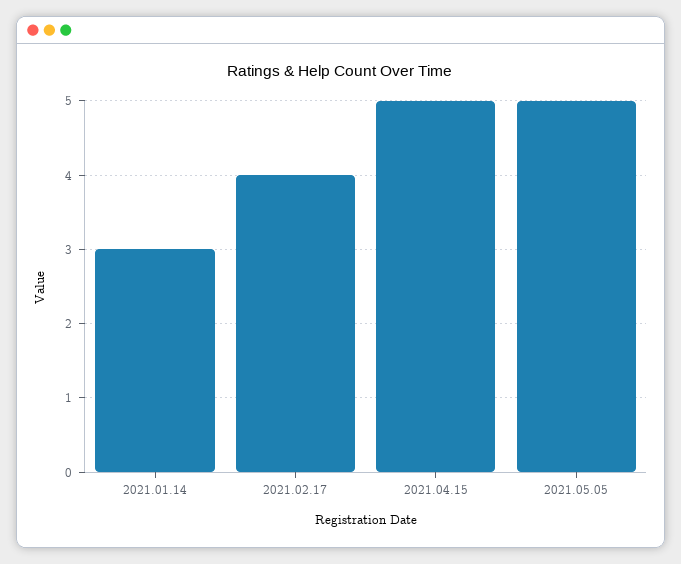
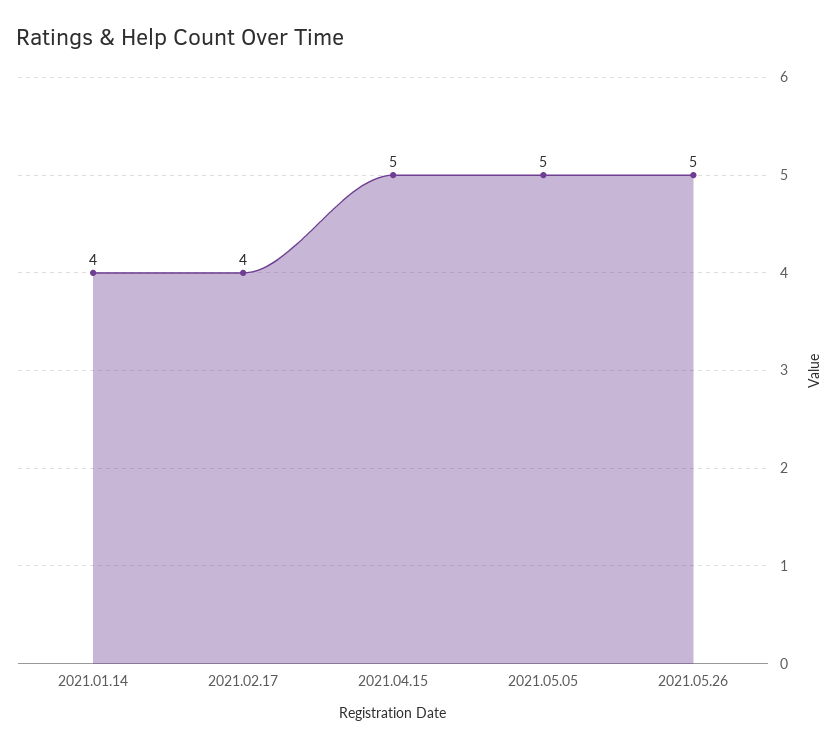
2021.01.14: 3 -> 4
2021.05.26: none -> 5

